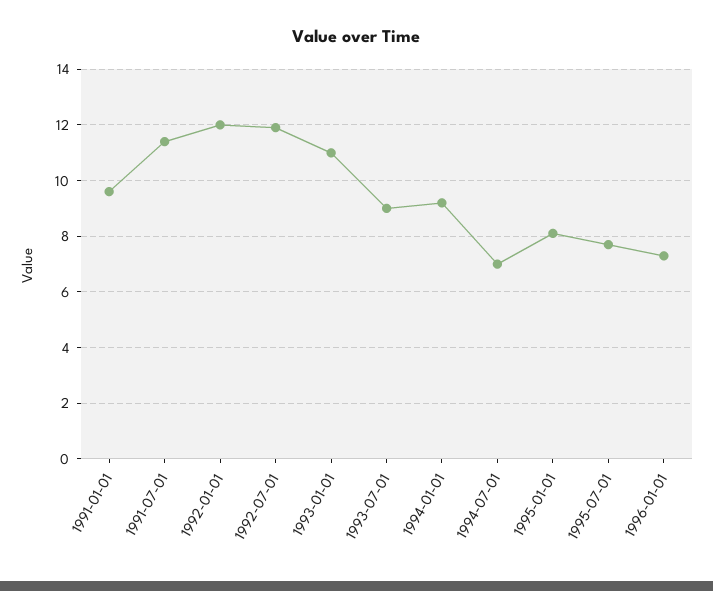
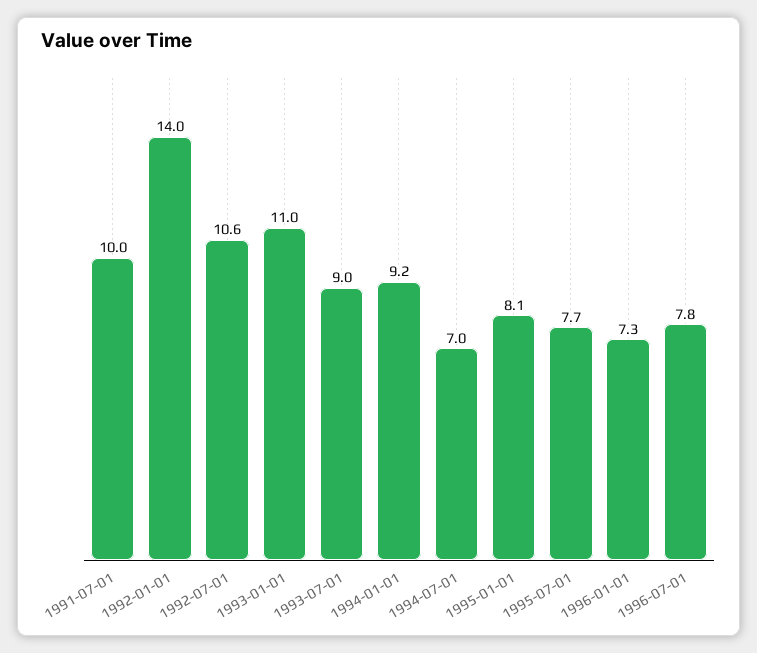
1991-01-01: 9.5 -> none
1991-07-01: 11.5 -> 10
1992-01-01: 12 -> 14
1992-07-01: 12 -> 10.6
1996-07-01: none -> 7.8

